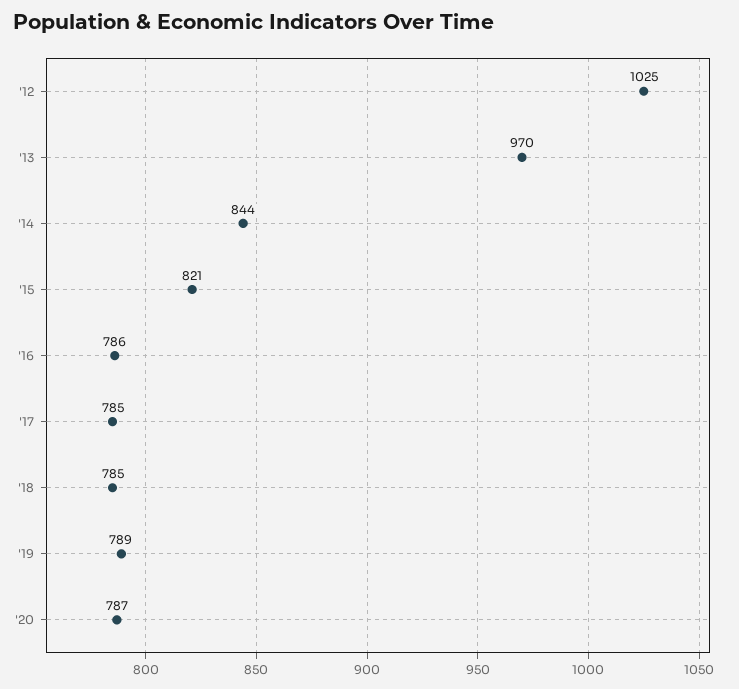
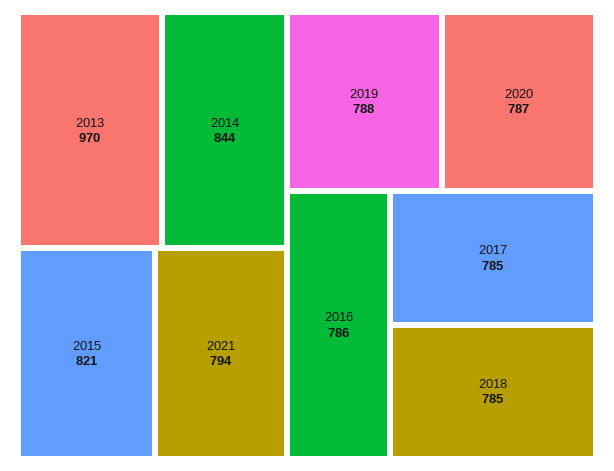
'12: 1025 -> none
'19: 789 -> 788
2021: none -> 794

